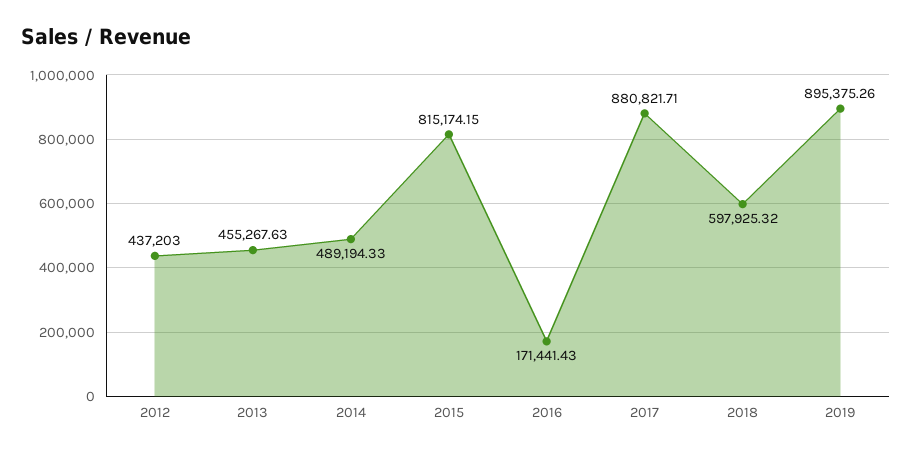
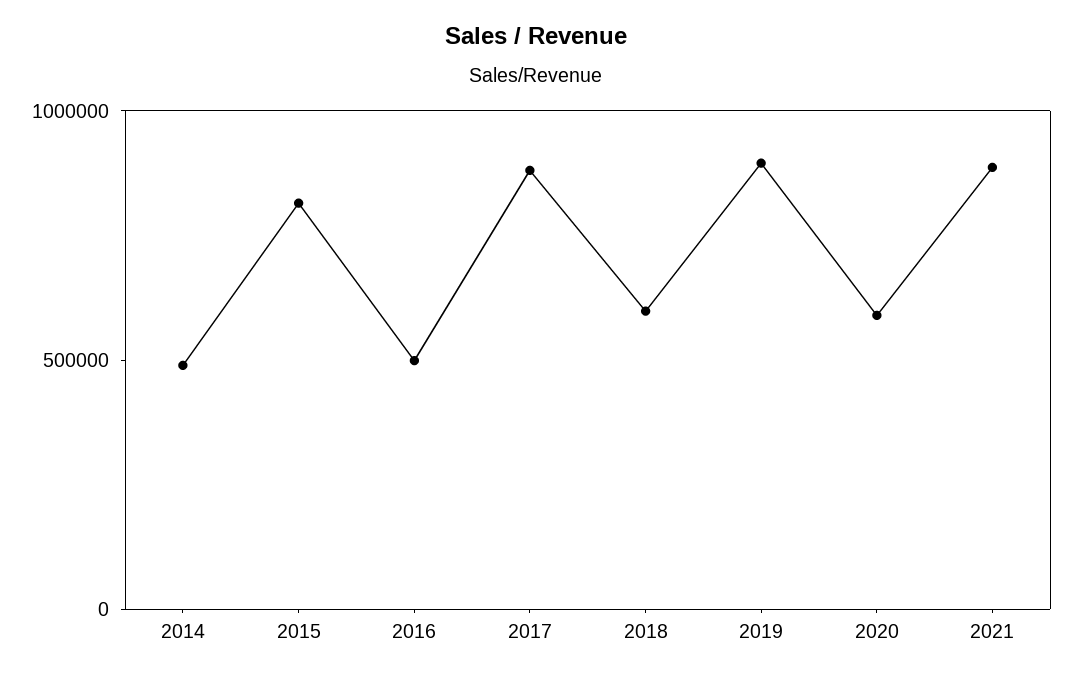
2012: 437203 -> none
2013: 455267.63 -> none
2016: 171441.43 -> 500000
2020: none -> 600000
2021: none -> 900000

